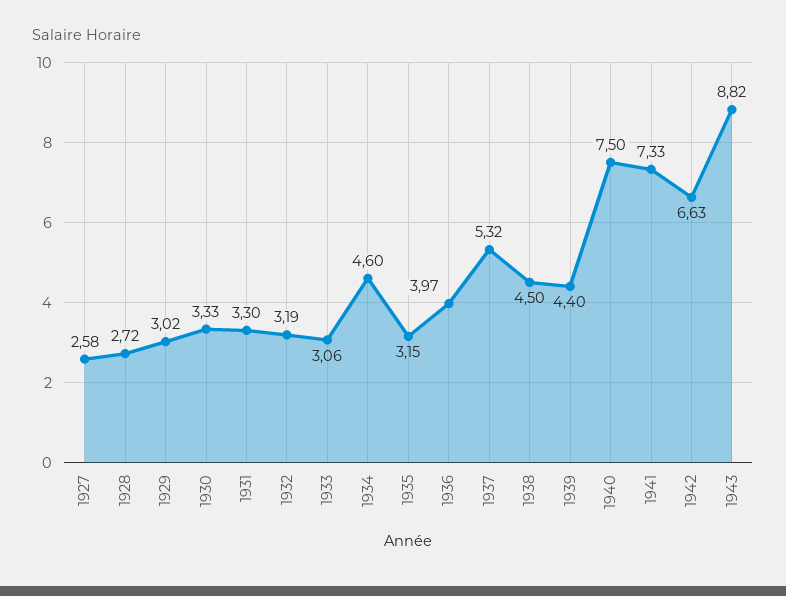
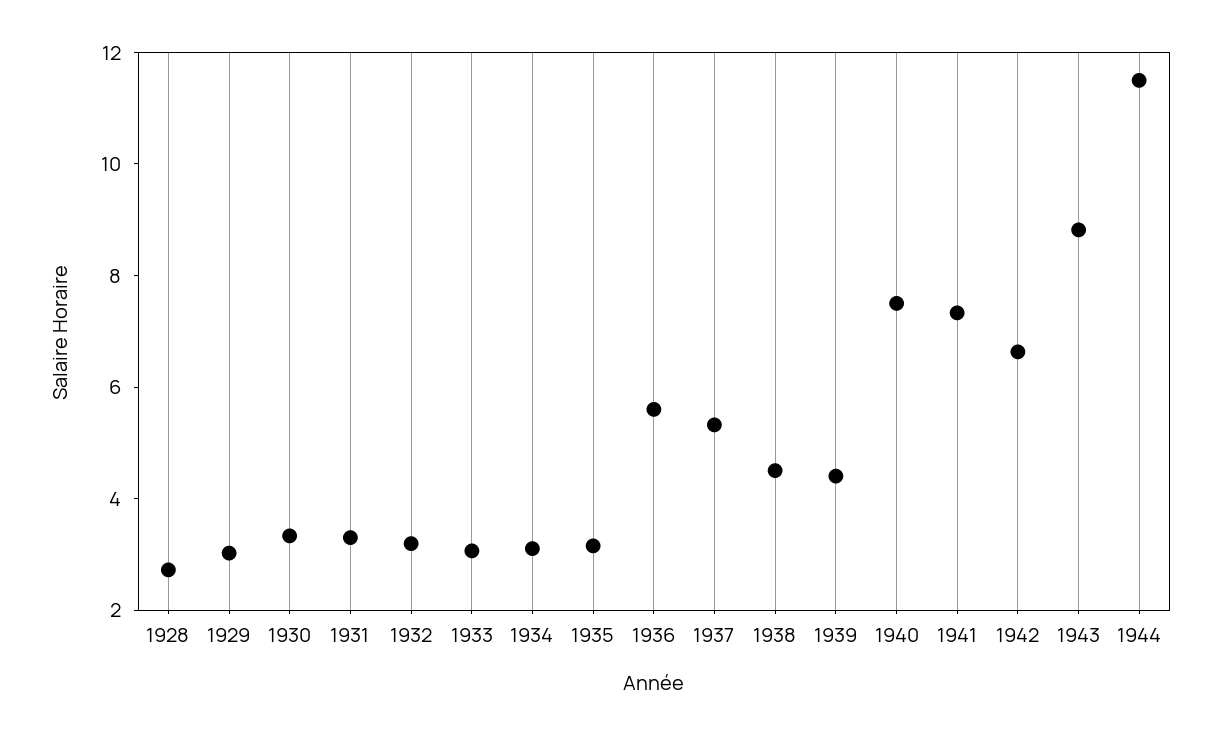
1927: 2.58 -> none
1934: 4.6 -> 3
1936: 3.97 -> 5.5
1944: none -> 11.5

